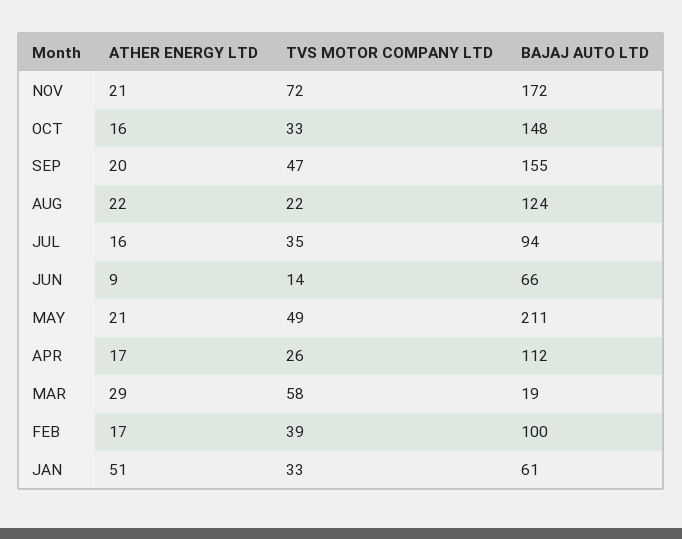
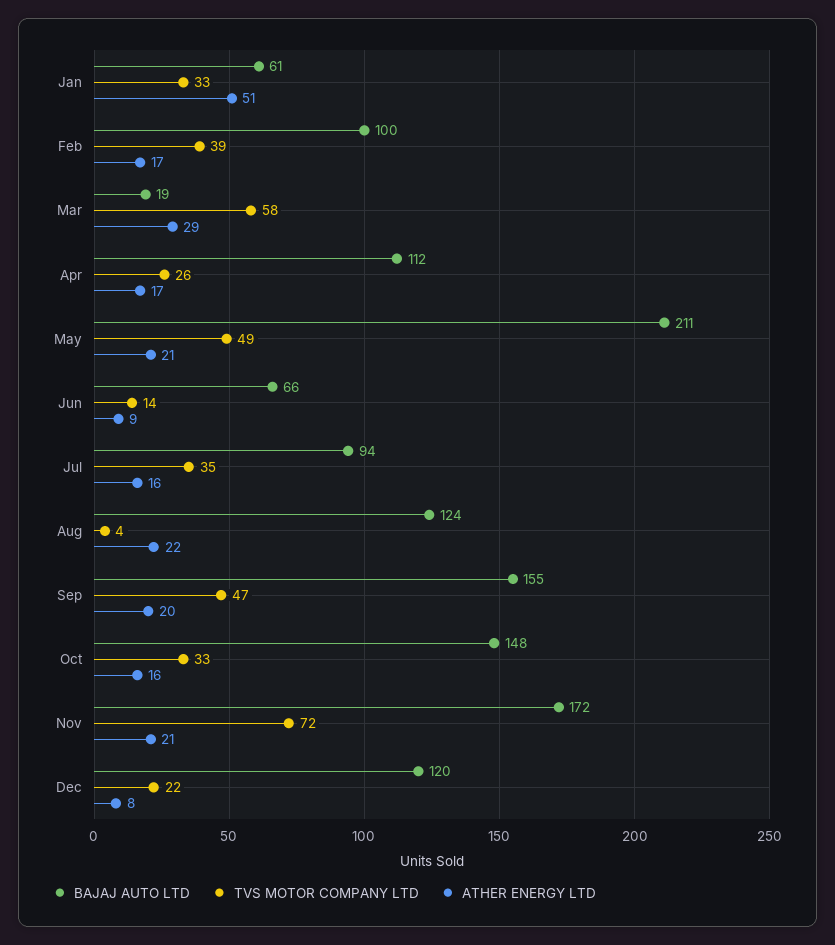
TVS MOTOR COMPANY LTD, AUG: 22 -> 4
BAJAJ AUTO LTD, Dec: none -> 120
TVS MOTOR COMPANY LTD, Dec: none -> 22
ATHER ENERGY LTD, Dec: none -> 8

